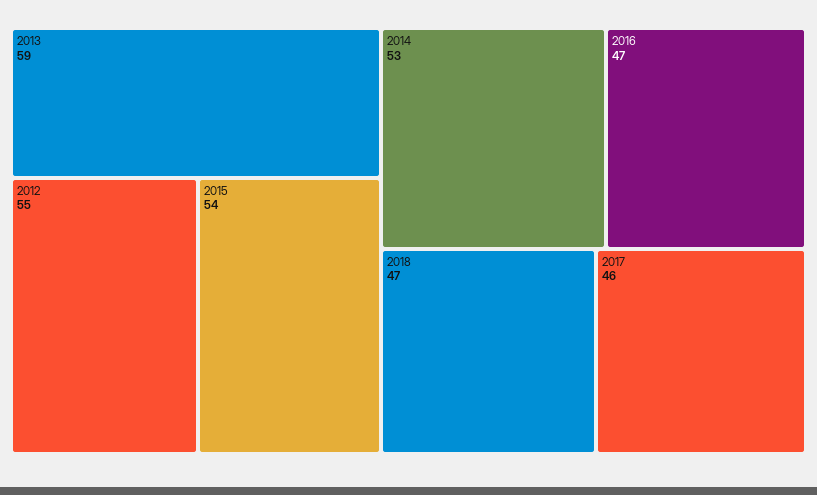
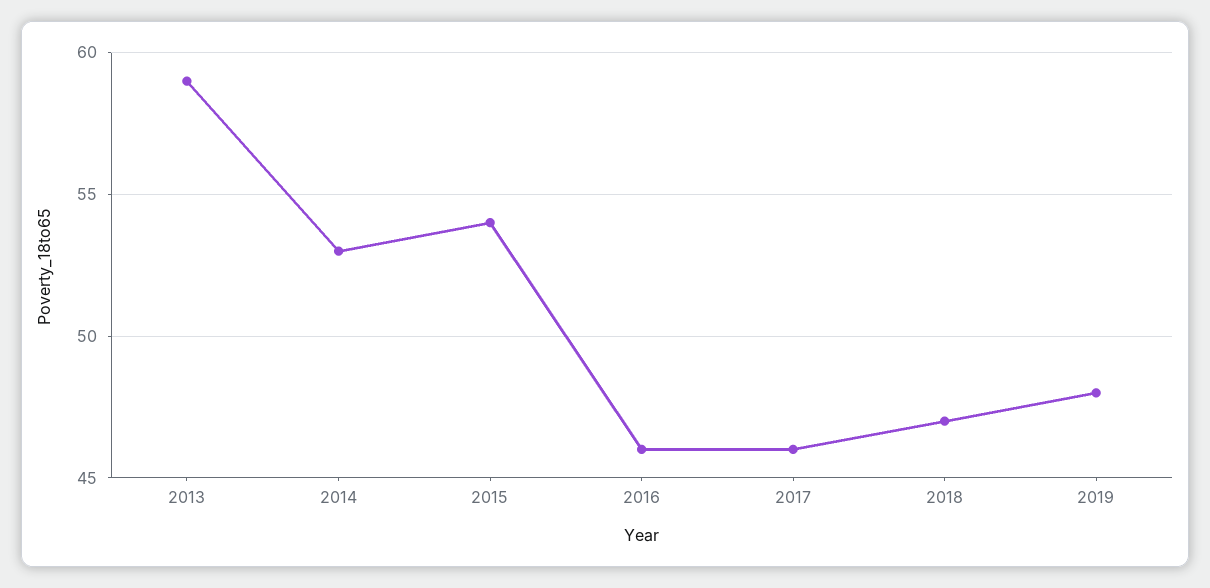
2012: 55 -> none
2016: 47 -> 46
2019: none -> 48

